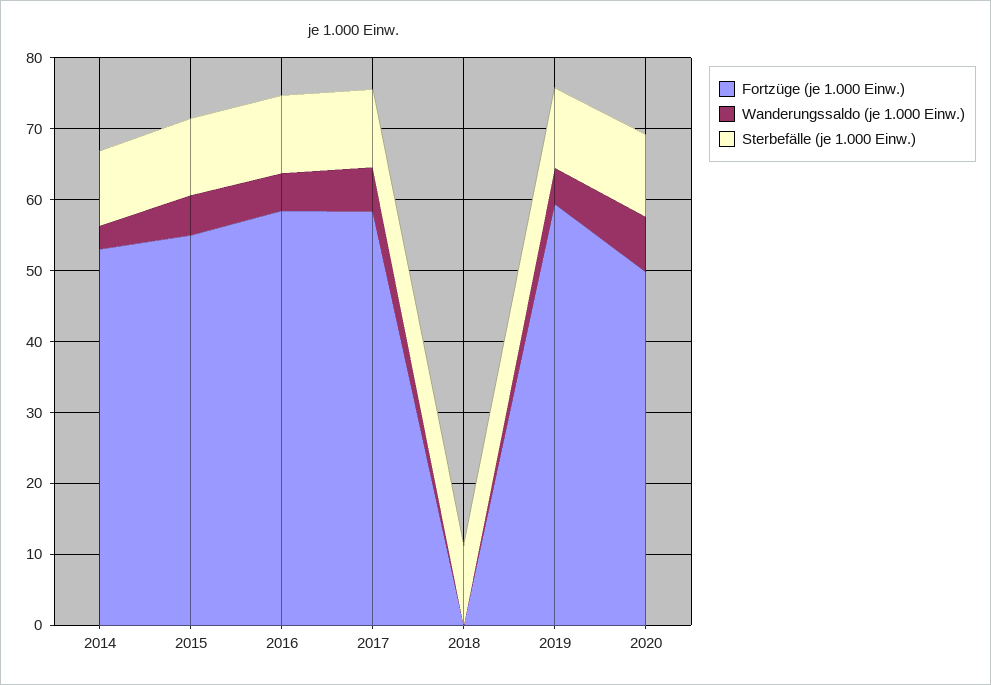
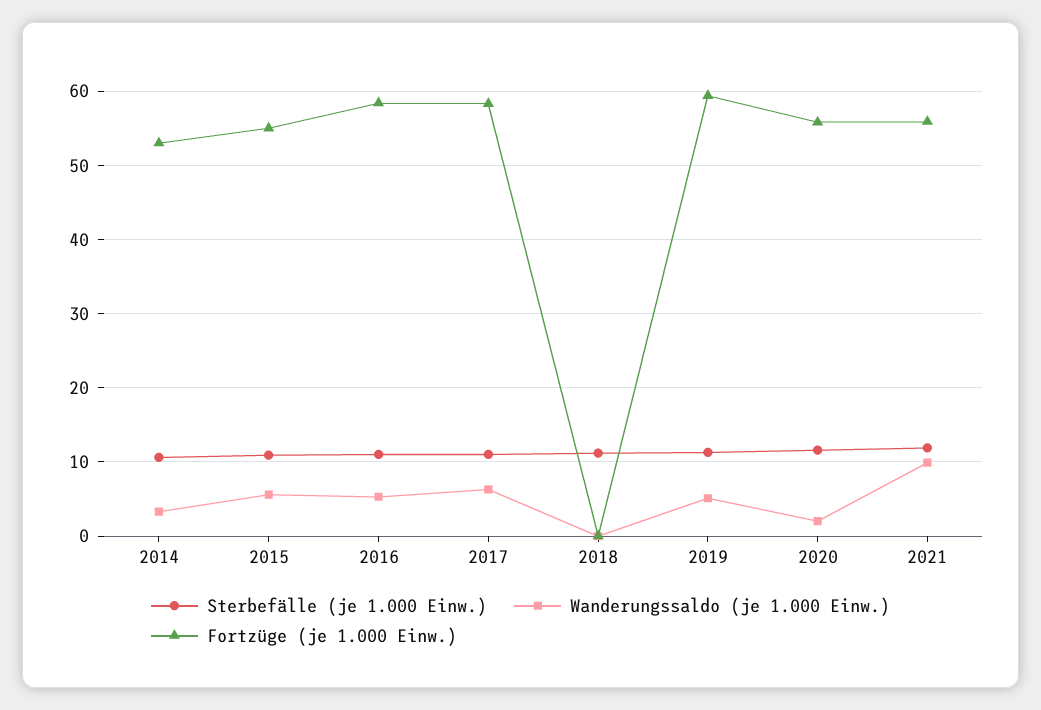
Fortzüge (je 1.000 Einw.), 2020: 50 -> 56
Wanderungssaldo (je 1.000 Einw.), 2020: 8 -> 2
Sterbefälle (je 1.000 Einw.), 2021: none -> 12
Wanderungssaldo (je 1.000 Einw.), 2021: none -> 10
Fortzüge (je 1.000 Einw.), 2021: none -> 56

